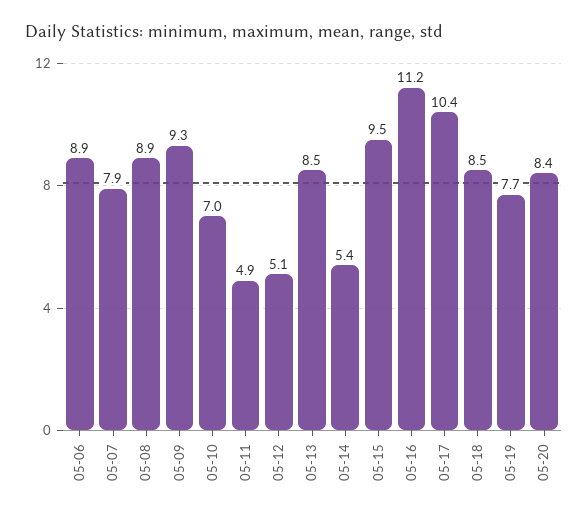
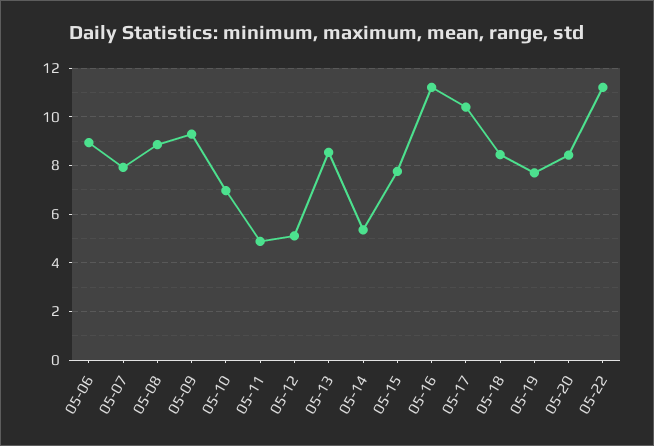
05-15: 9.5 -> 7.75
05-22: none -> 11.25

